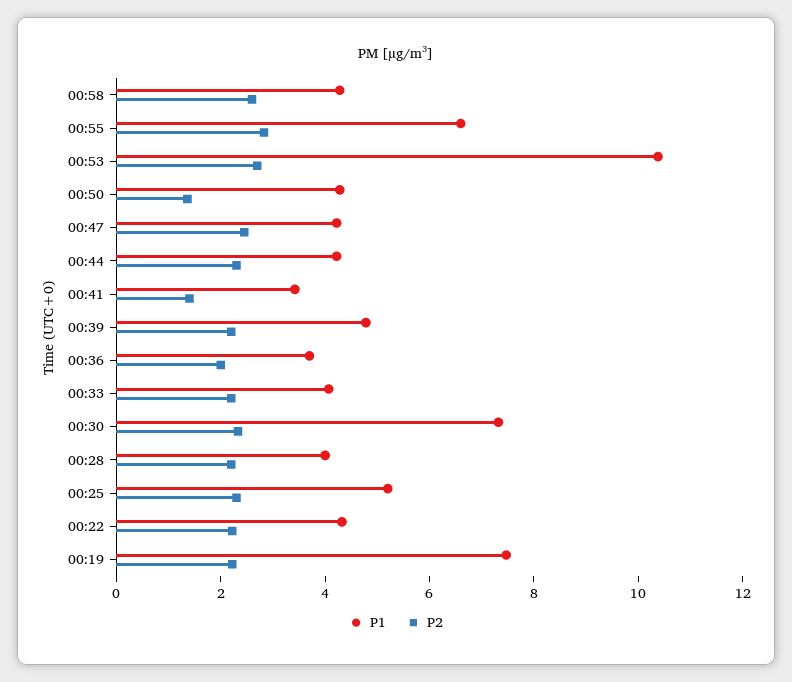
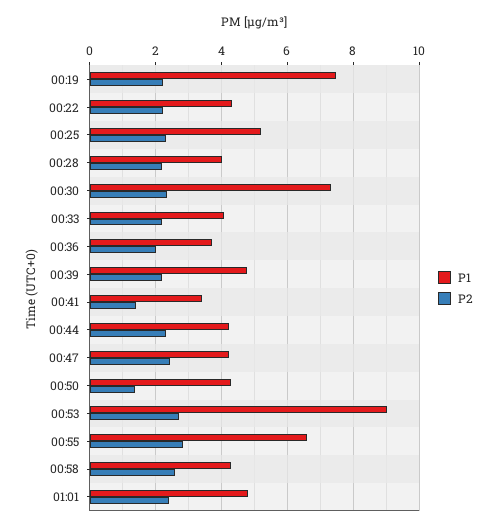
P1, 00:53: 10.5 -> 9
P1, 01:01: none -> 4.8
P2, 01:01: none -> 2.4

